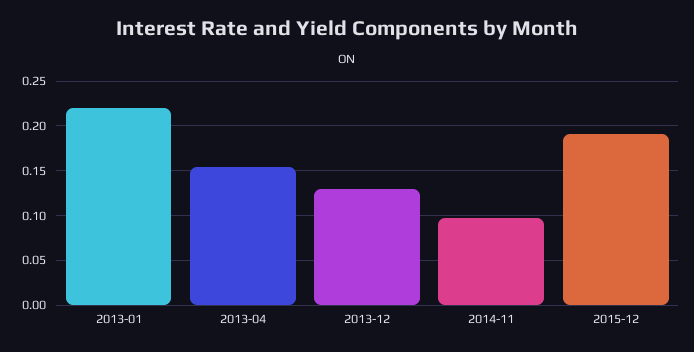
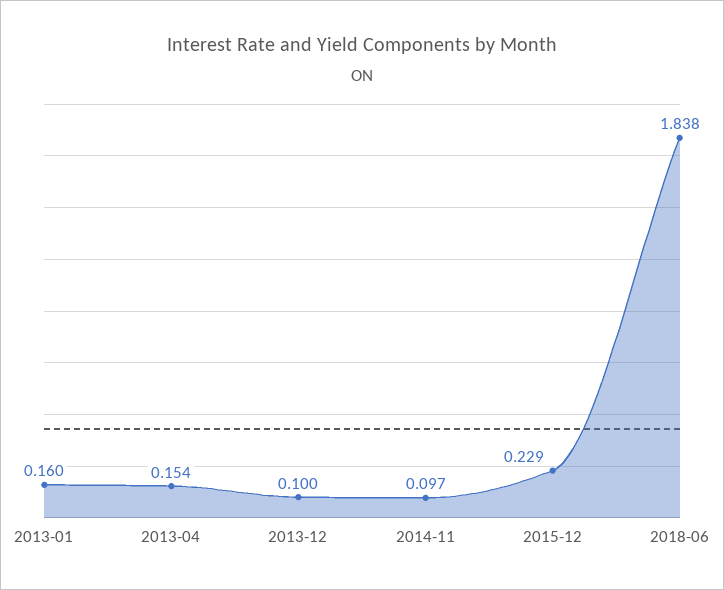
2013-01: 0.22 -> 0.16
2013-12: 0.13 -> 0.1
2015-12: 0.19 -> 0.229
2018-06: none -> 1.838

